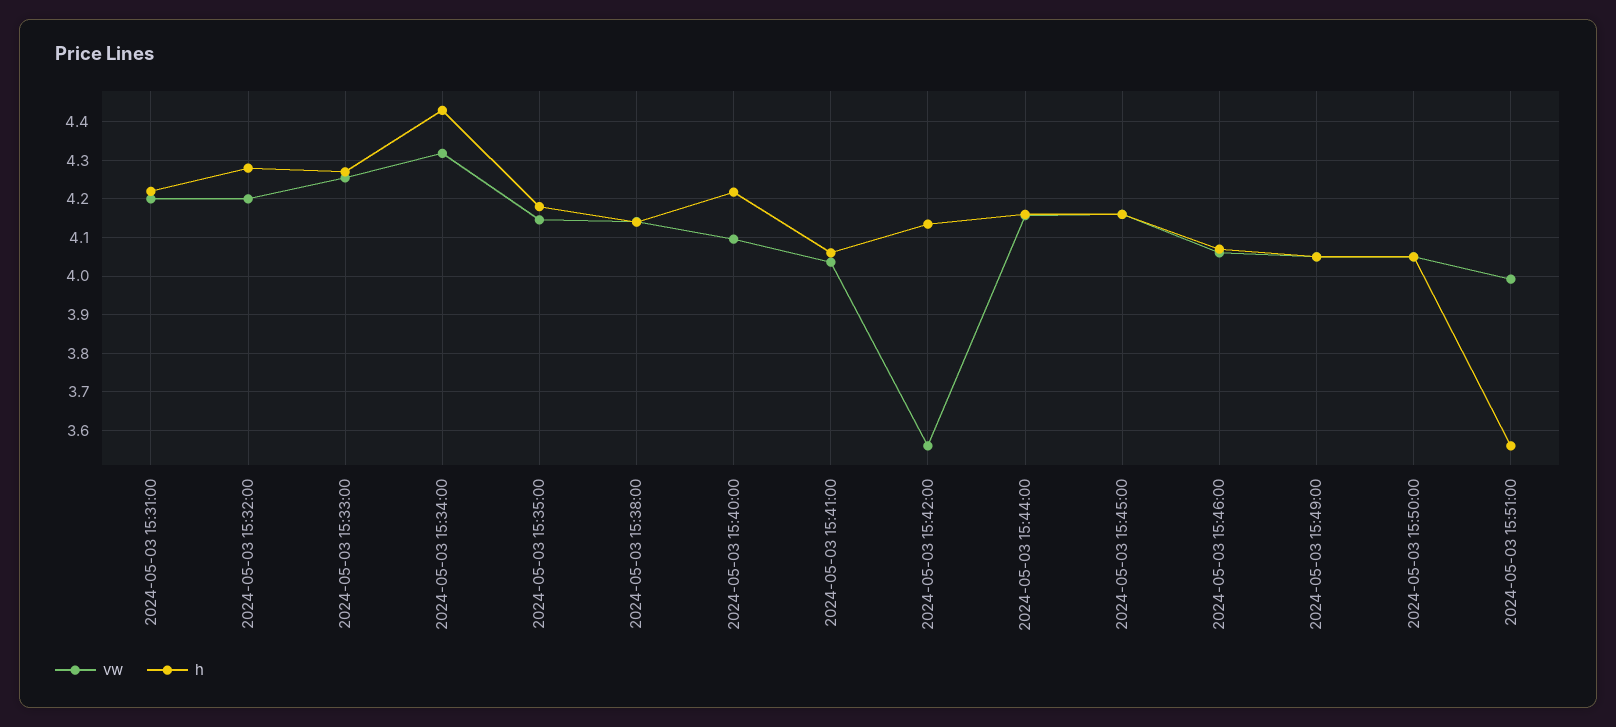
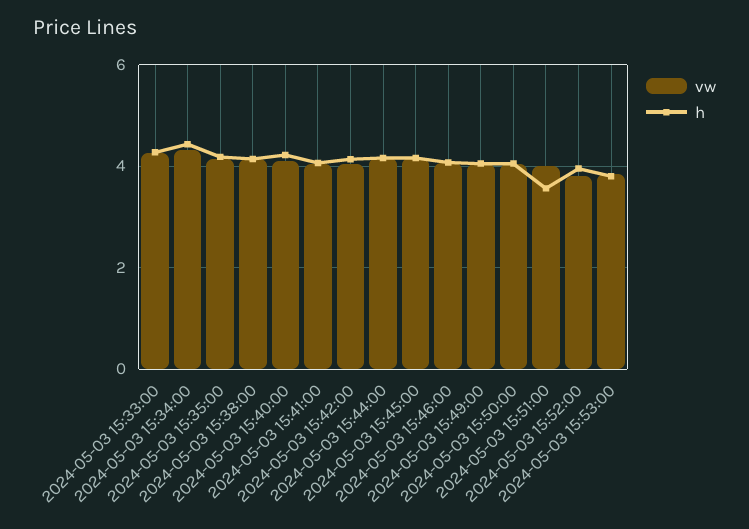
vw, 2024-05-03 15:31:00: 4.2 -> none
h, 2024-05-03 15:31:00: 4.22 -> none
vw, 2024-05-03 15:32:00: 4.2 -> none
h, 2024-05-03 15:32:00: 4.28 -> none
vw, 2024-05-03 15:42:00: 3.56 -> 4
vw, 2024-05-03 15:52:00: none -> 3.8
h, 2024-05-03 15:52:00: none -> 4
vw, 2024-05-03 15:53:00: none -> 3.8
h, 2024-05-03 15:53:00: none -> 3.8

